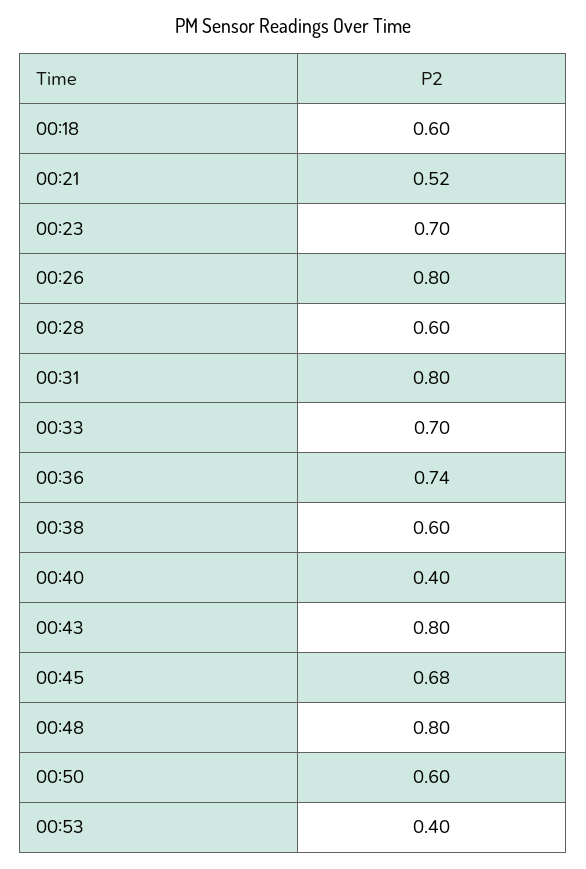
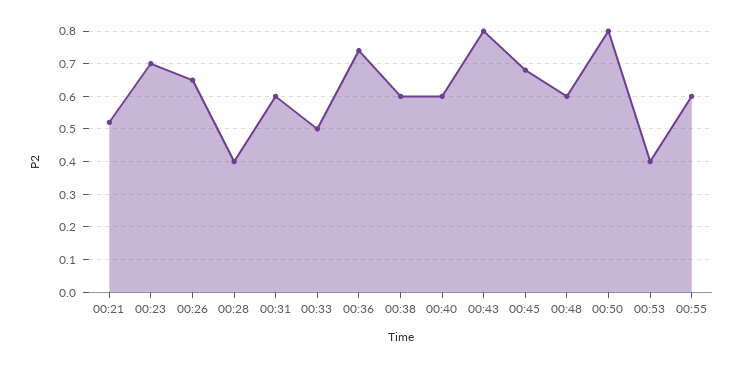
00:18: 0.6 -> none
00:26: 0.8 -> 0.65
00:28: 0.6 -> 0.4
00:31: 0.8 -> 0.6
00:33: 0.7 -> 0.5
00:40: 0.4 -> 0.6
00:48: 0.8 -> 0.6
00:50: 0.6 -> 0.8
00:55: none -> 0.6

